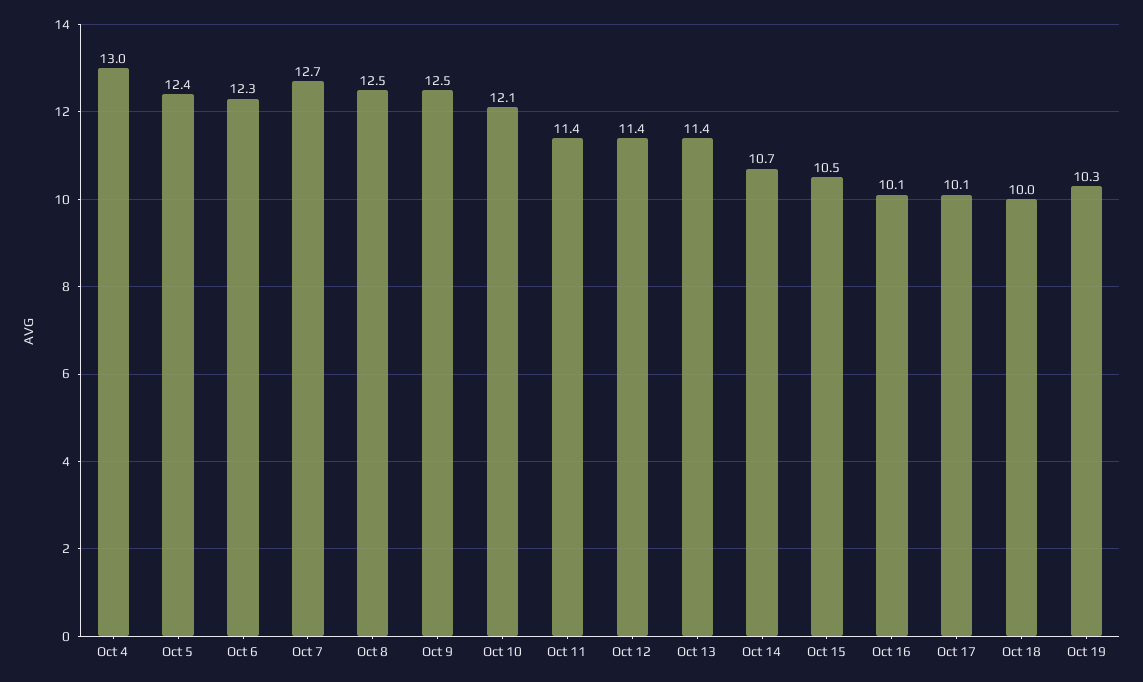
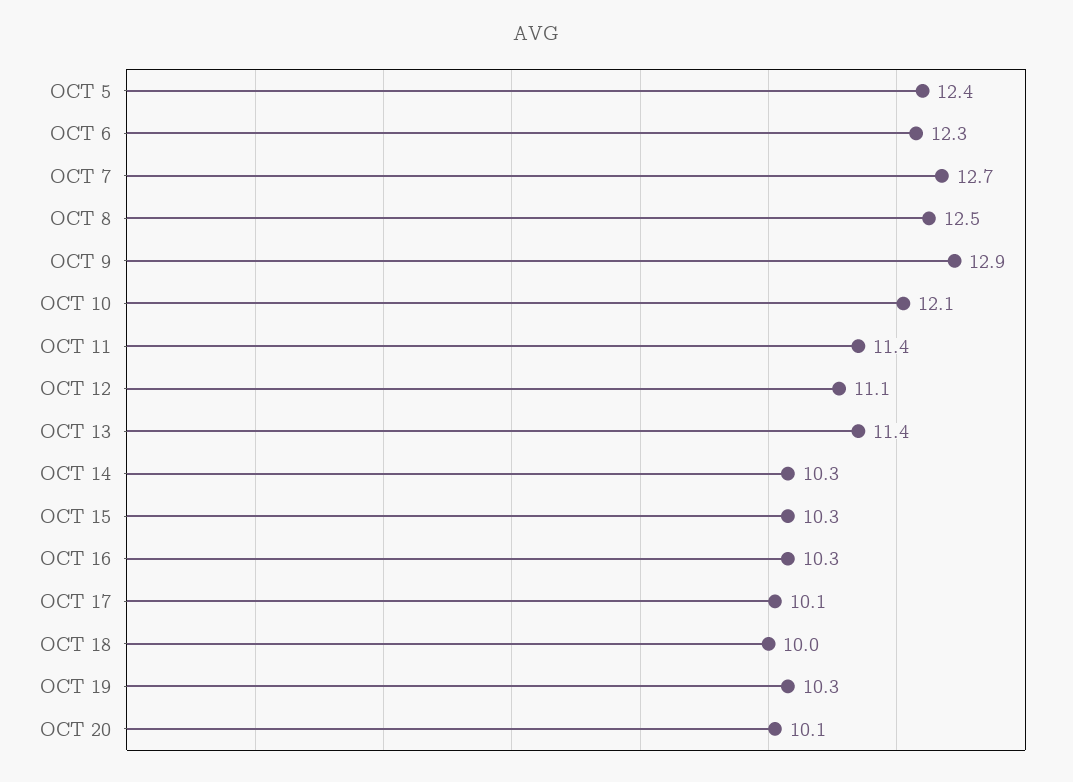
Oct 4: 13 -> none
Oct 9: 12.5 -> 12.9
Oct 12: 11.4 -> 11.1
Oct 14: 10.7 -> 10.3
Oct 15: 10.5 -> 10.3
Oct 16: 10.1 -> 10.3
OCT 20: none -> 10.1

